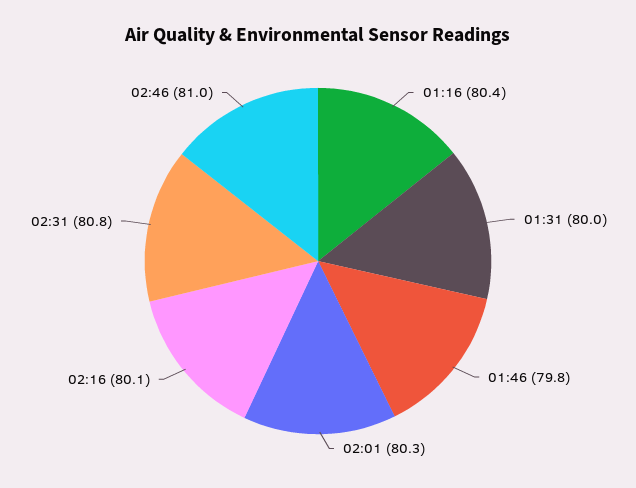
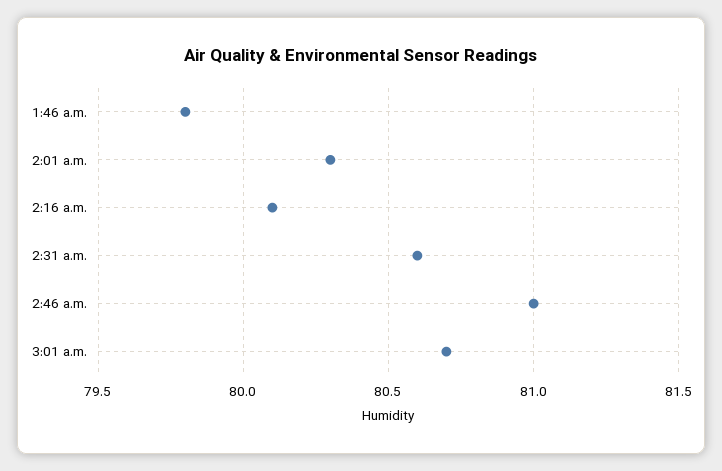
01:16: 80.4 -> none
01:31: 80 -> none
02:31: 80.8 -> 80.6
3:01 a.m.: none -> 80.7

